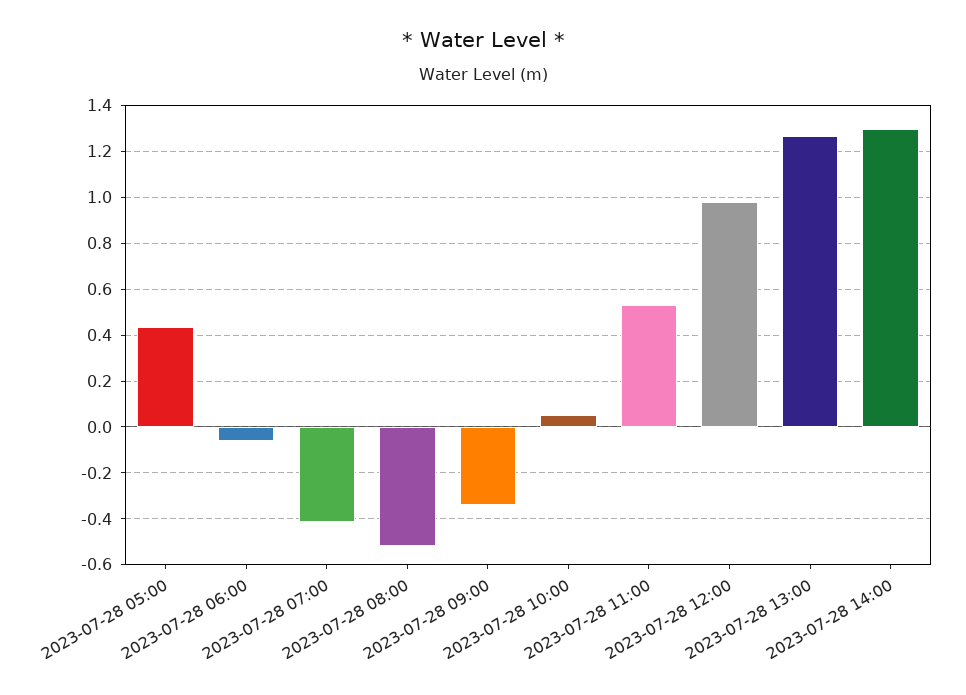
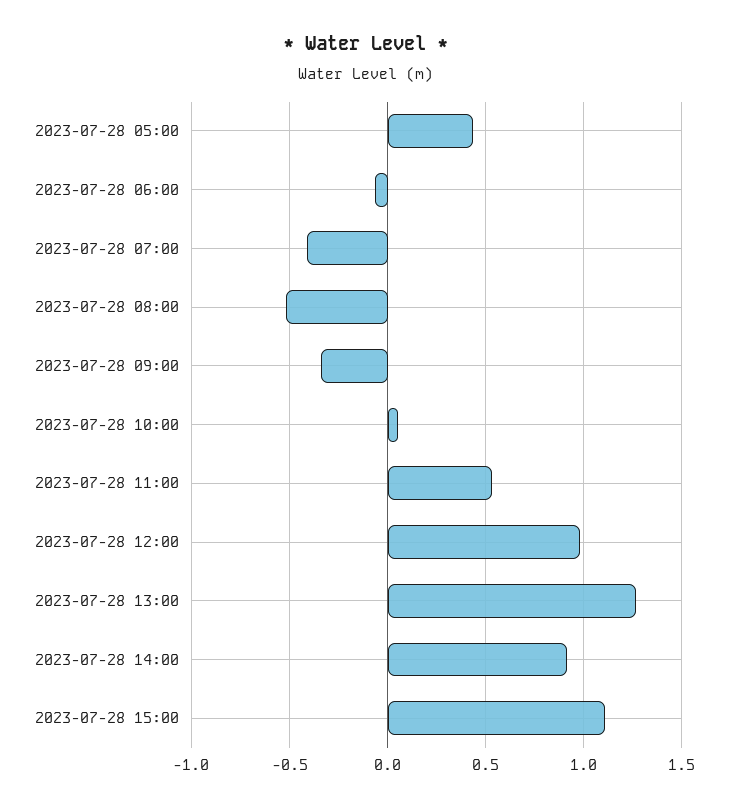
2023-07-28 14:00: 1.3 -> 0.9
2023-07-28 15:00: none -> 1.1

